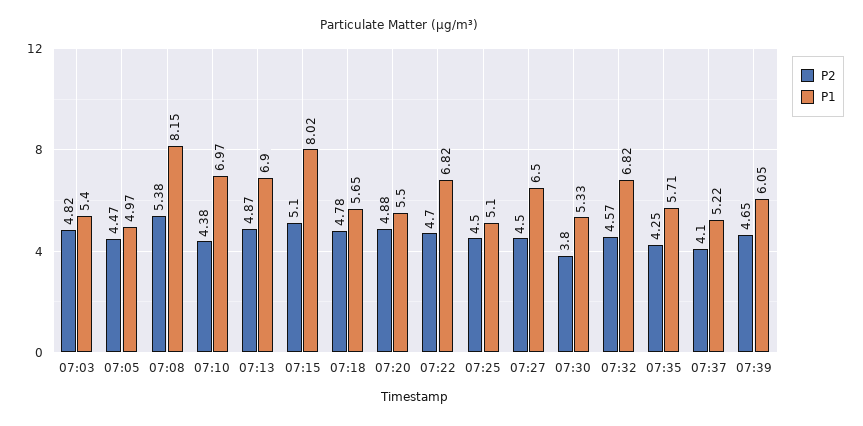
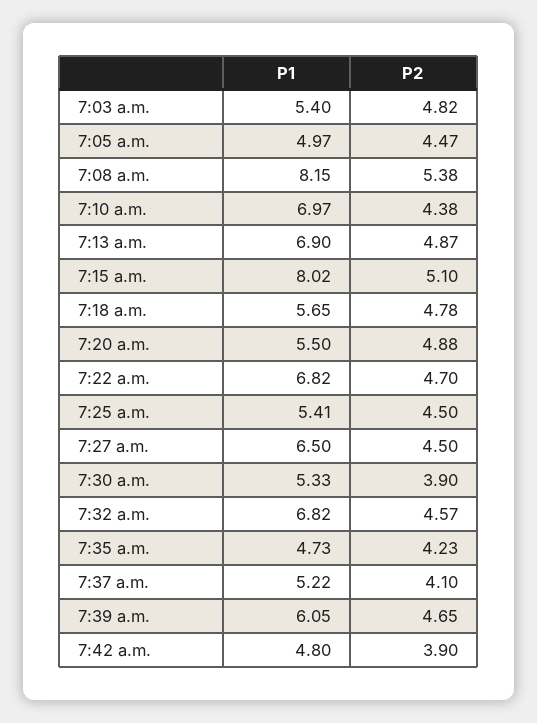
P1, 07:25: 5.1 -> 5.41
P2, 07:30: 3.8 -> 3.9
P2, 07:35: 4.25 -> 4.23
P1, 07:35: 5.71 -> 4.73
P1, 7:42 a.m.: none -> 4.8
P2, 7:42 a.m.: none -> 3.9

